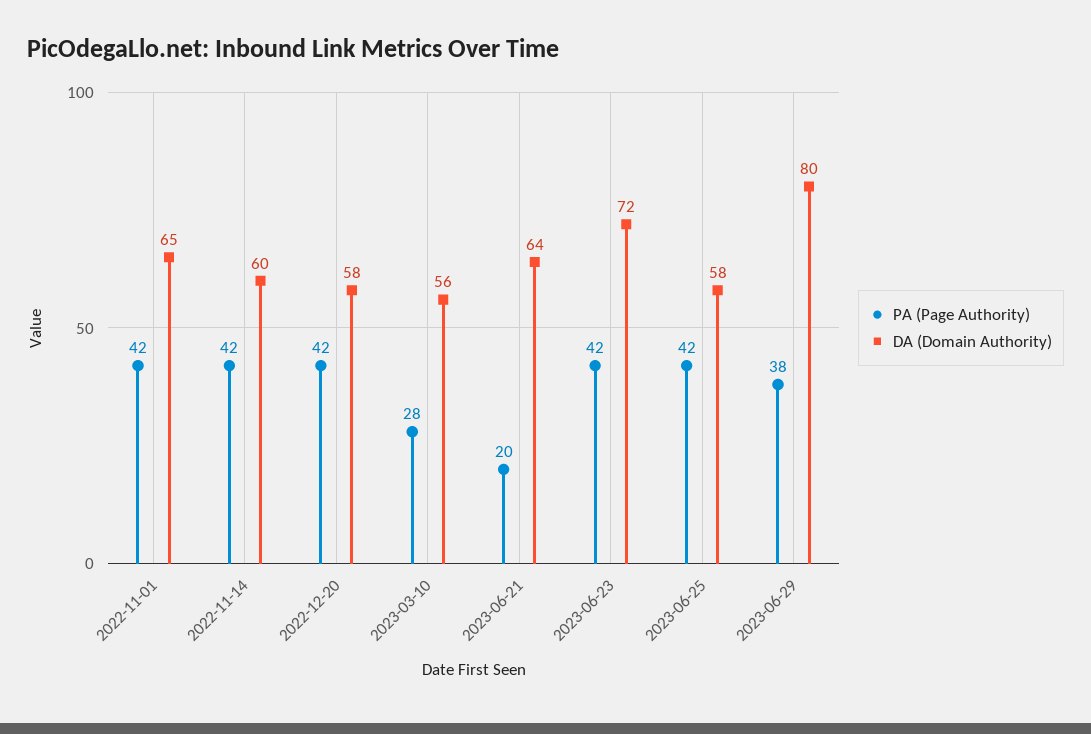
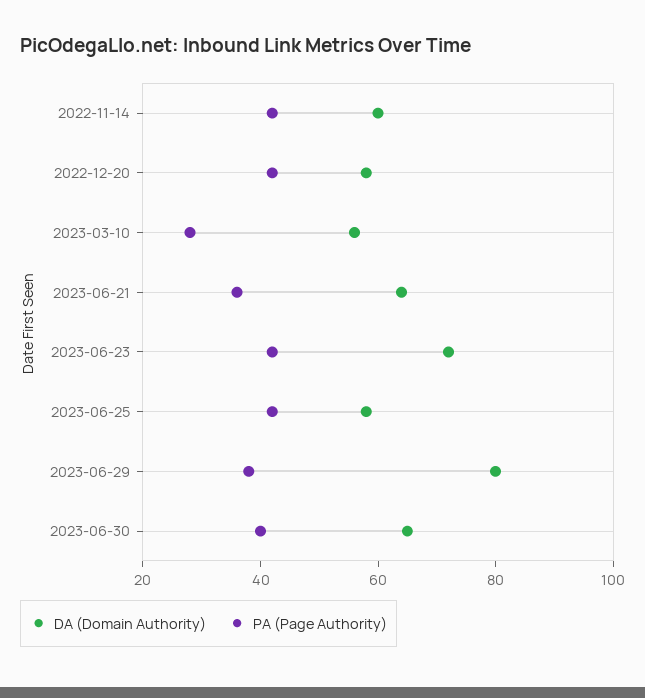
PA (Page Authority), 2022-11-01: 42 -> none
DA (Domain Authority), 2022-11-01: 65 -> none
PA (Page Authority), 2023-06-21: 20 -> 35
DA (Domain Authority), 2023-06-30: none -> 65
PA (Page Authority), 2023-06-30: none -> 40

